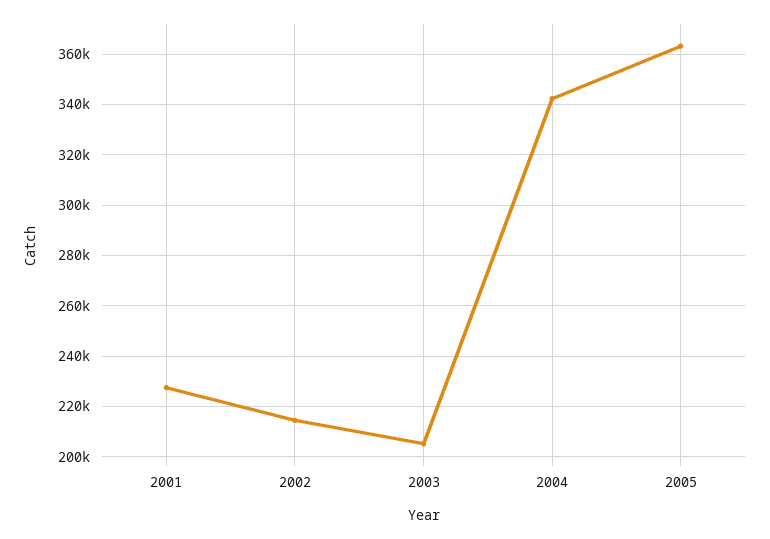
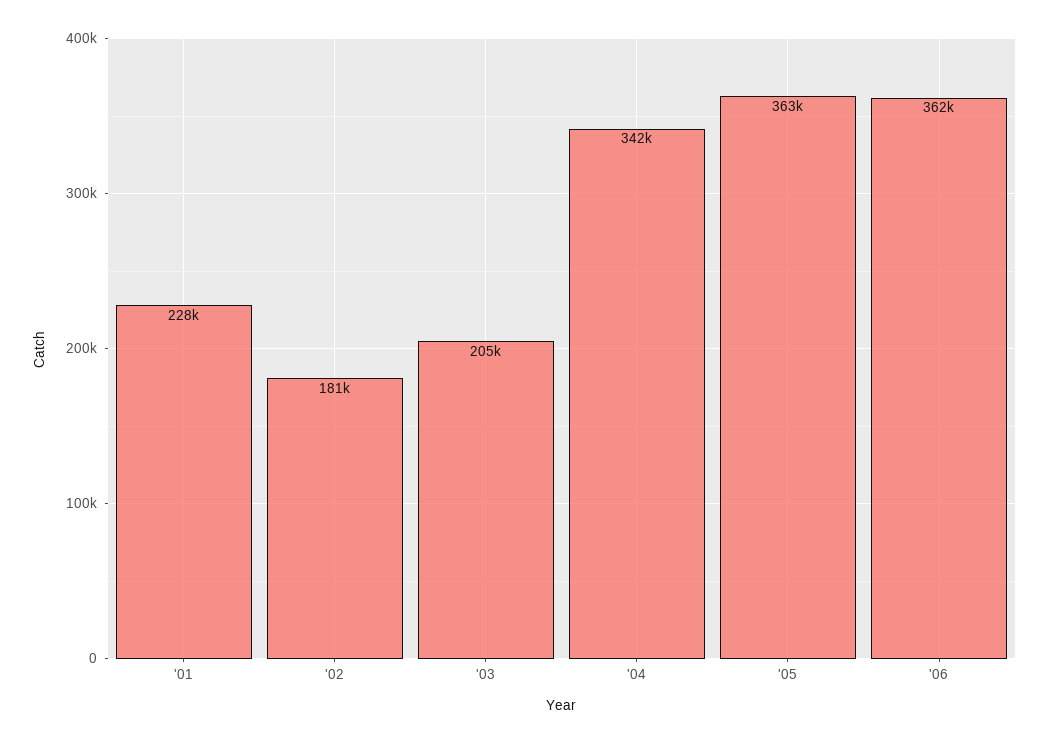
2002: 215000 -> 181000
'06: none -> 362000

